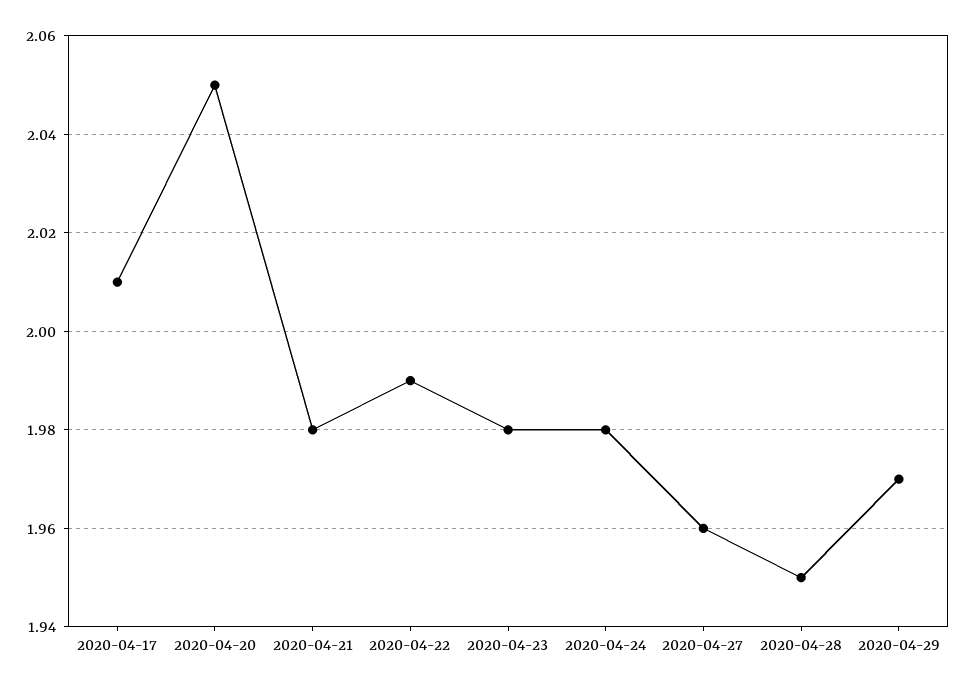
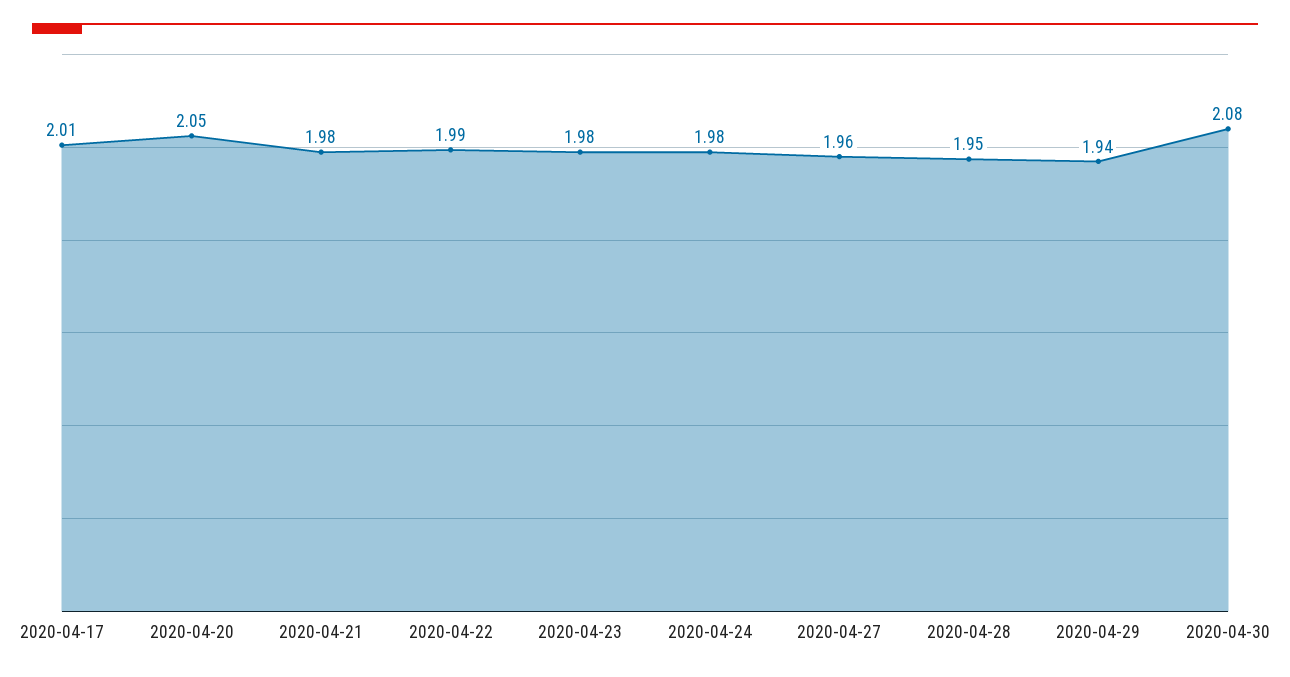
2020-04-29: 1.97 -> 1.94
2020-04-30: none -> 2.08

